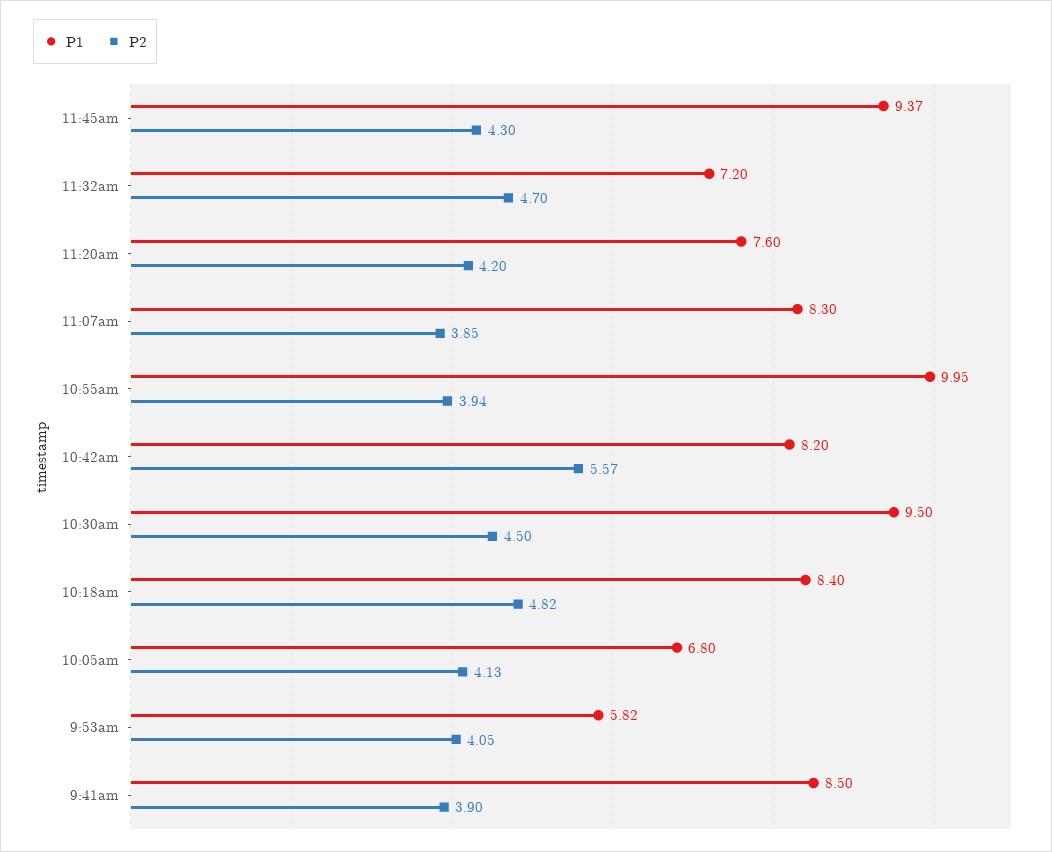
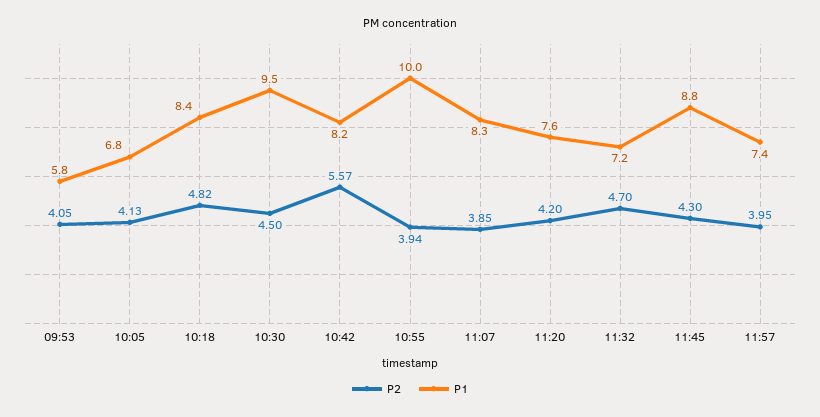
P1, 11:45am: 9.37 -> 8.8
P1, 9:41am: 8.5 -> none
P2, 9:41am: 3.9 -> none
P2, 11:57: none -> 3.95
P1, 11:57: none -> 7.4

